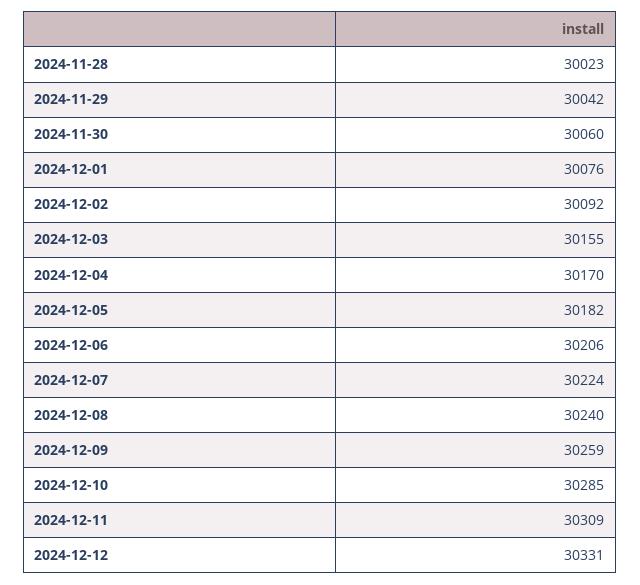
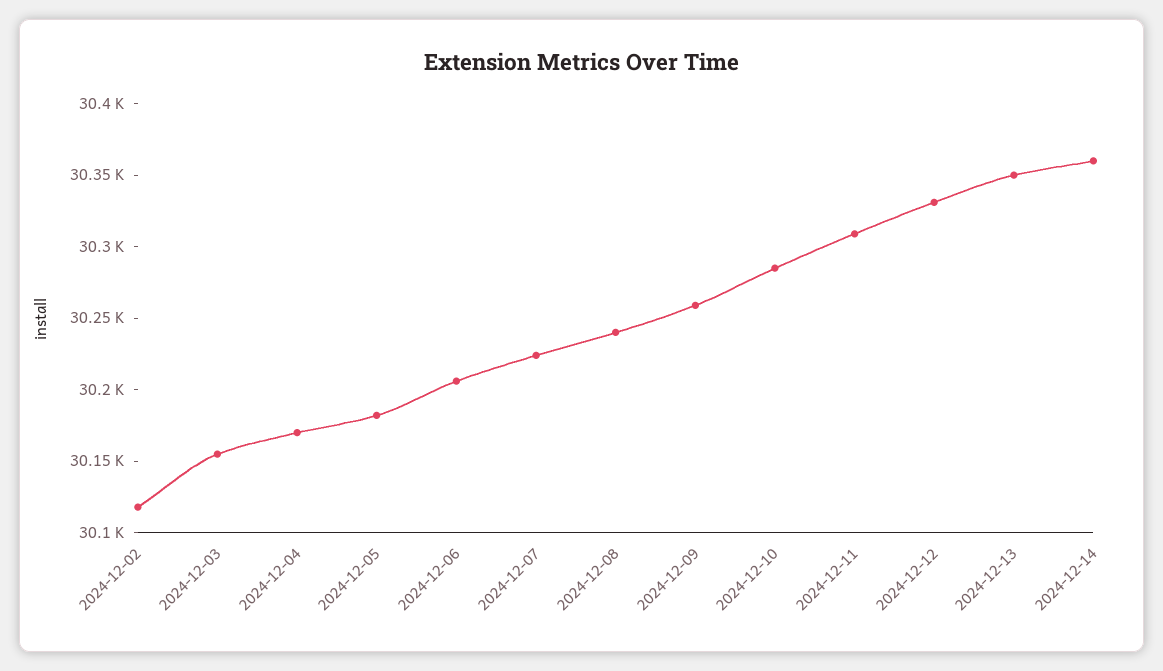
2024-11-28: 30023 -> none
2024-11-29: 30042 -> none
2024-11-30: 30060 -> none
2024-12-01: 30076 -> none
2024-12-02: 30092 -> 30120
2024-12-13: none -> 30350
2024-12-14: none -> 30360

